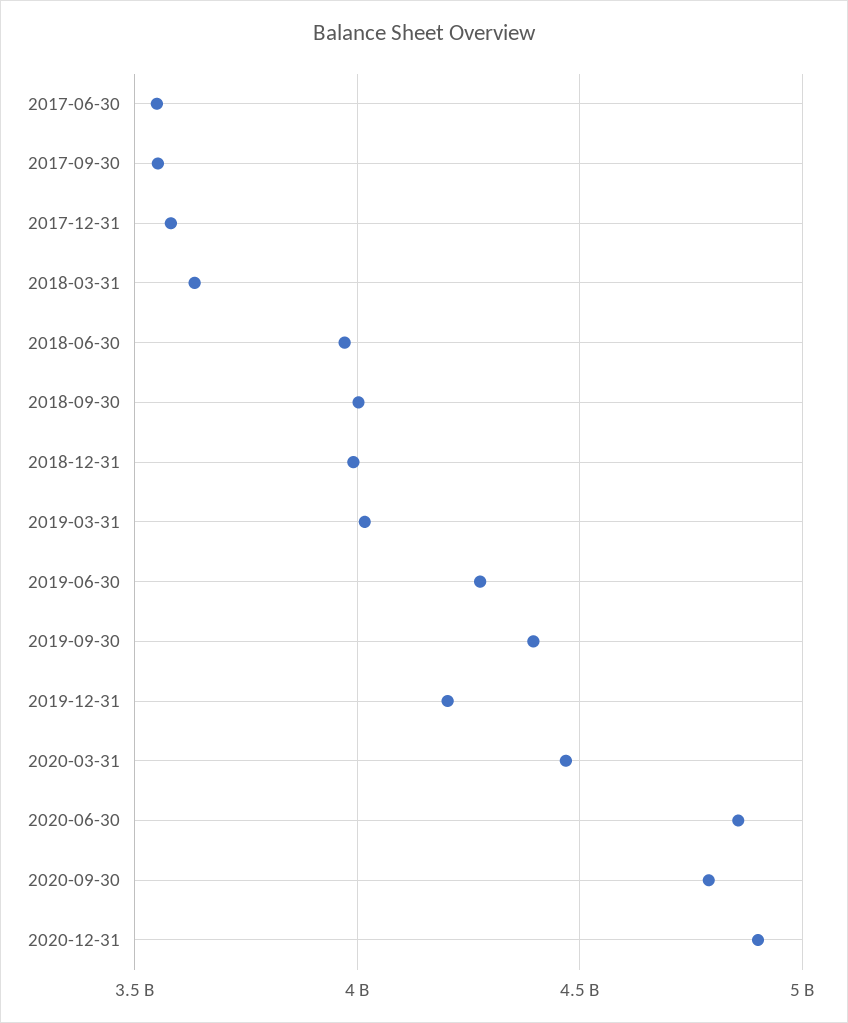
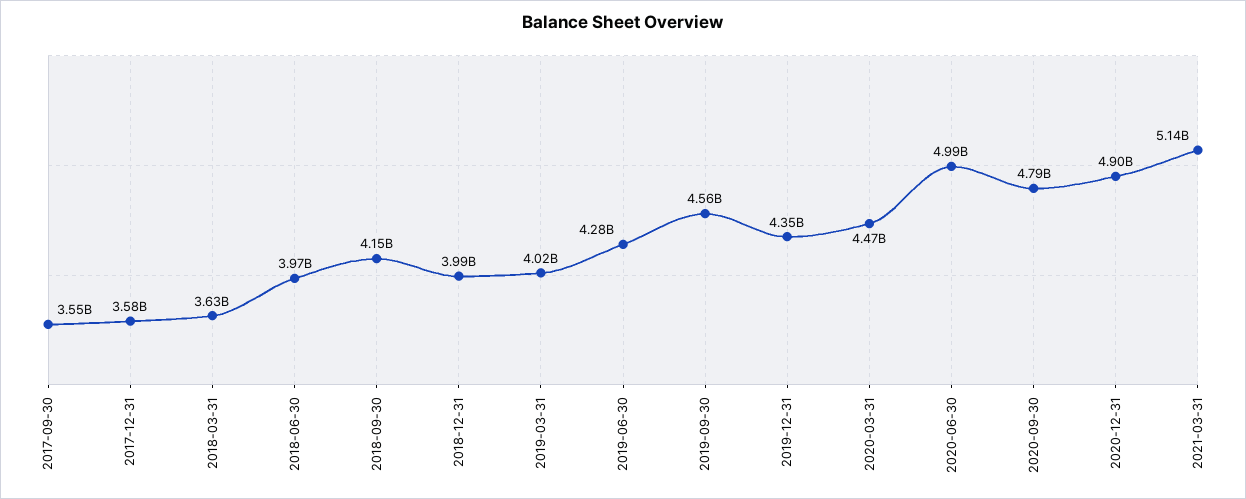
2017-06-30: 3550000000 -> none
2018-09-30: 4000000000 -> 4150000000
2019-09-30: 4400000000 -> 4560000000
2019-12-31: 4200000000 -> 4350000000
2020-06-30: 4850000000 -> 4990000000
2021-03-31: none -> 5140000000

